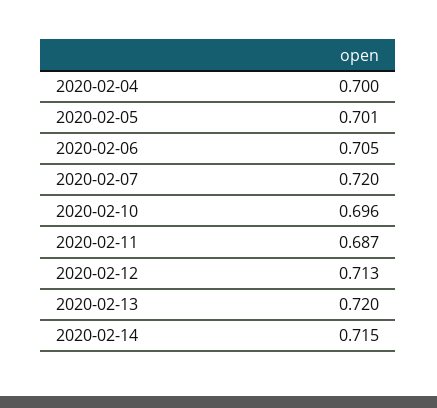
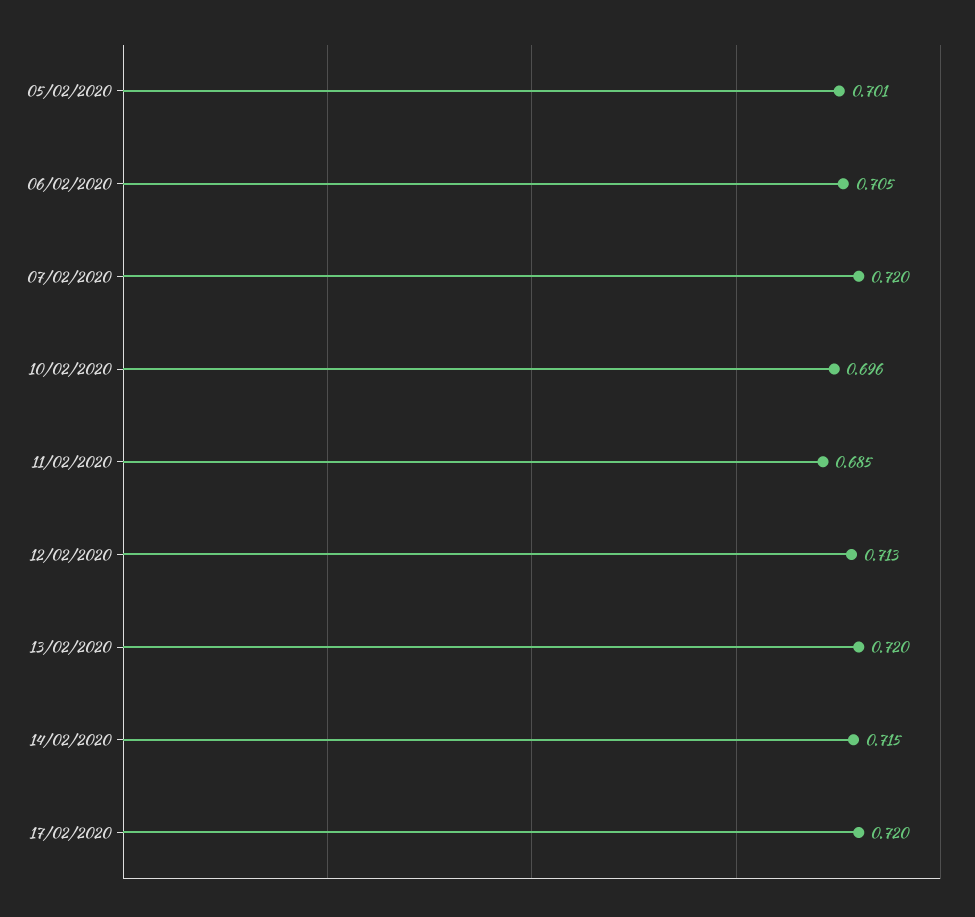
2020-02-04: 0.7 -> none
2020-02-11: 0.687 -> 0.685
17/02/2020: none -> 0.72

